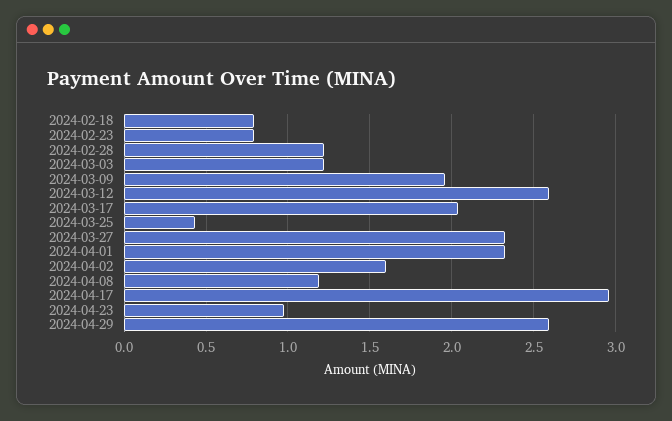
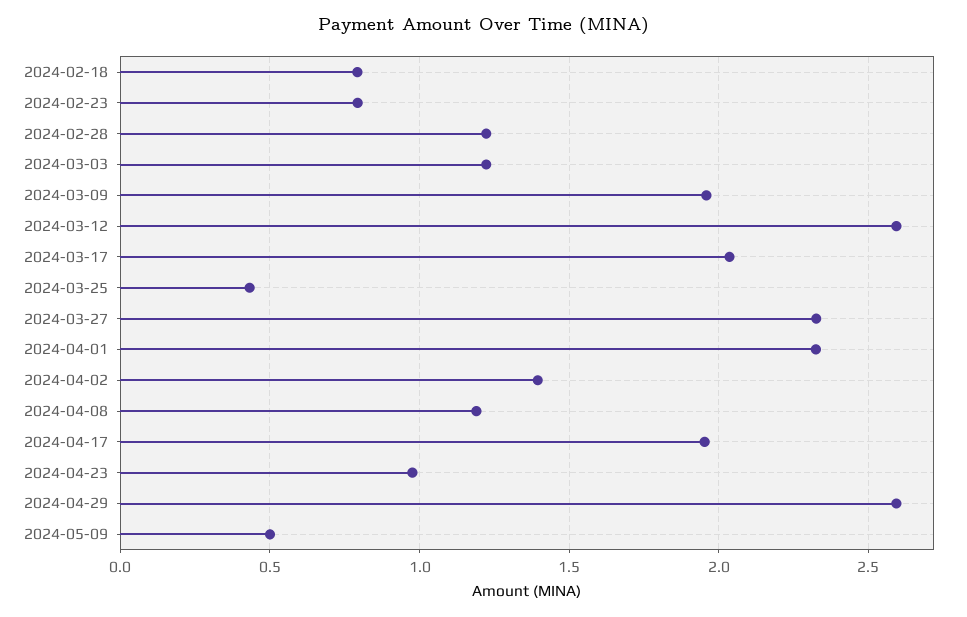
2024-04-02: 1.6 -> 1.4
2024-04-17: 2.95 -> 1.95
2024-05-09: none -> 0.5

